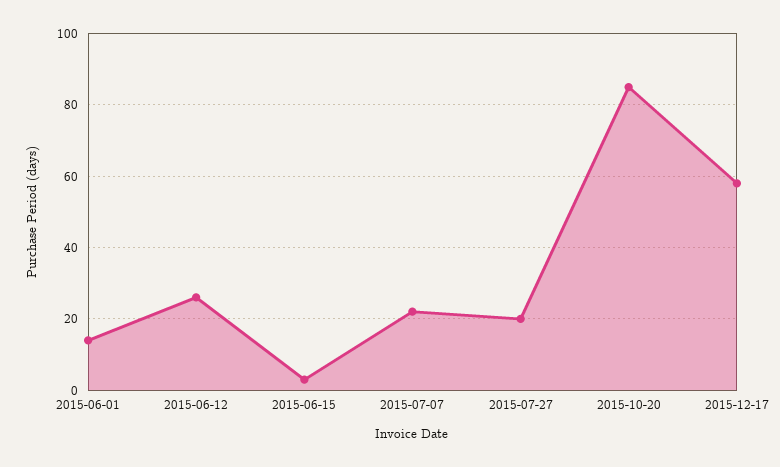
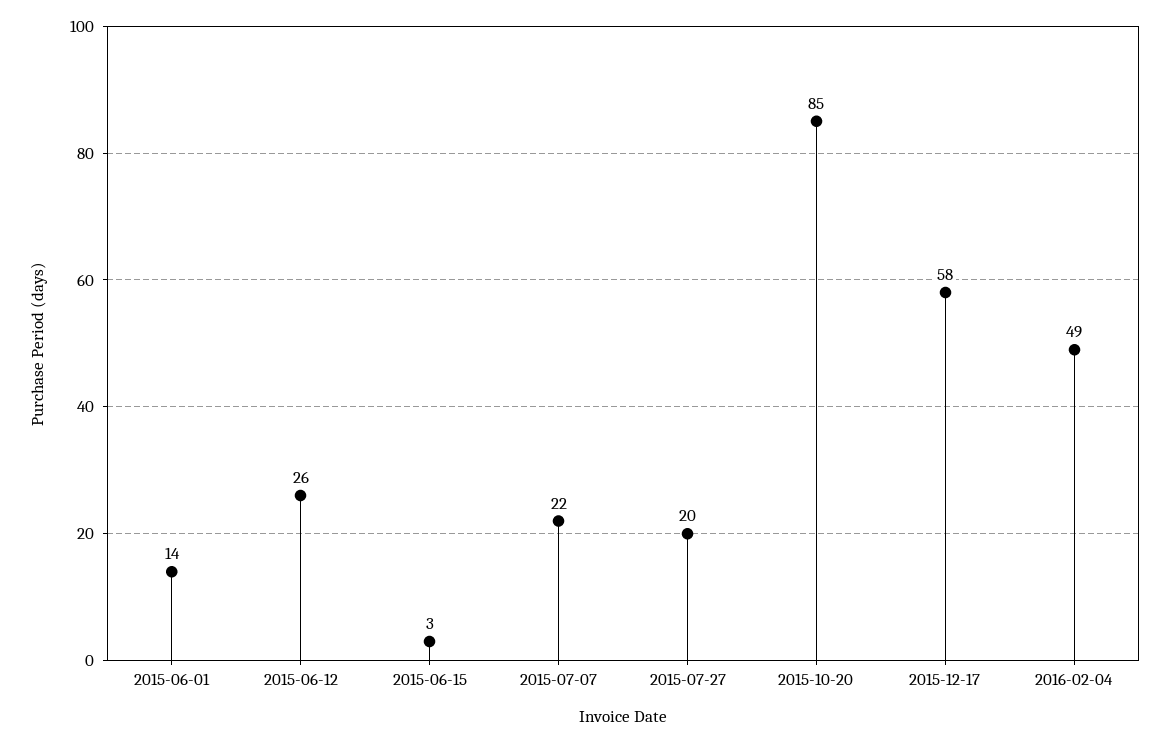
2016-02-04: none -> 49

